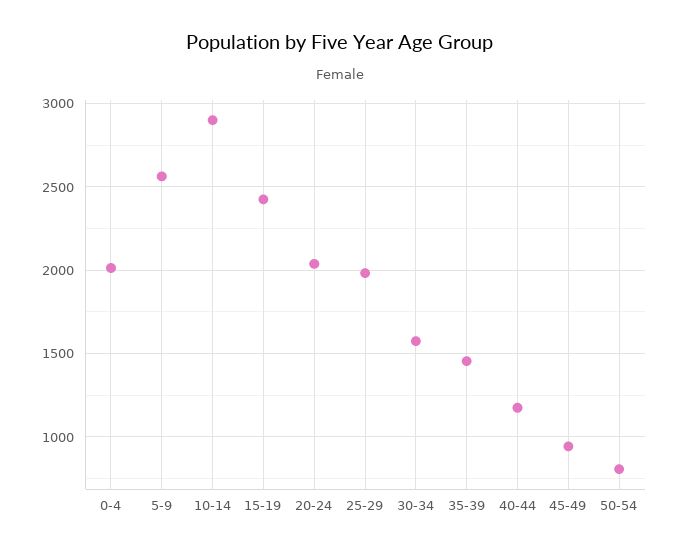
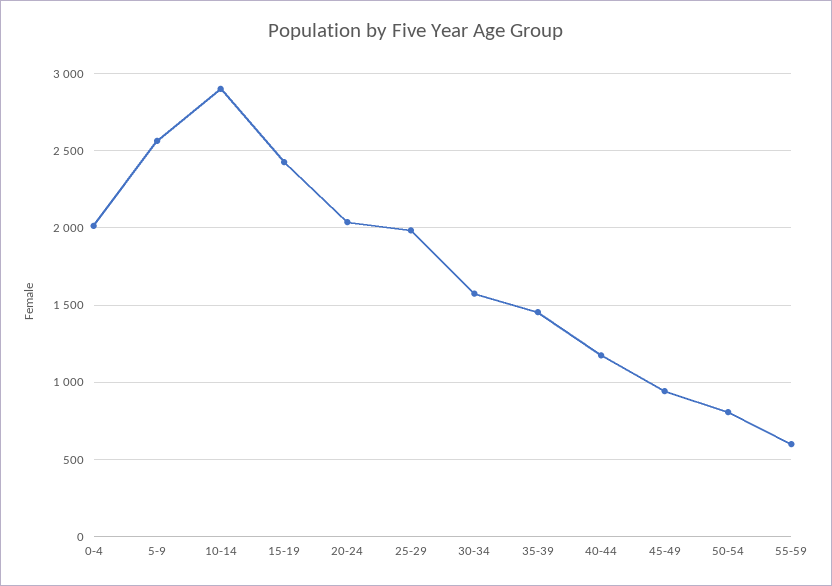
55-59: none -> 600

